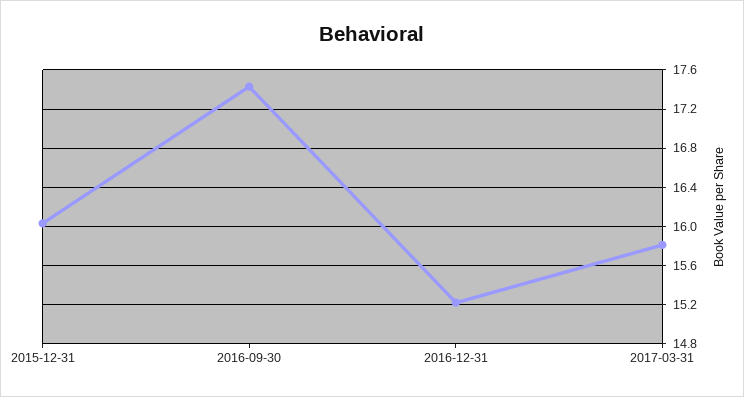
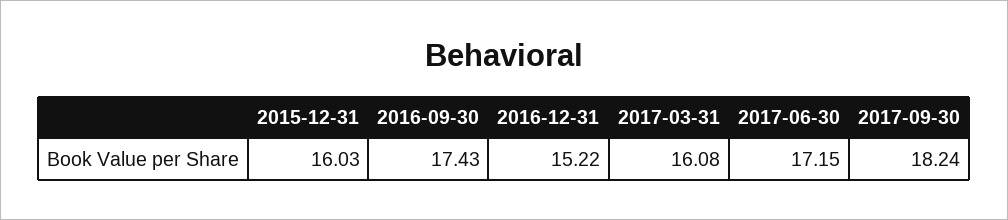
2017-03-31: 15.8 -> 16.08
2017-06-30: none -> 17.15
2017-09-30: none -> 18.24

